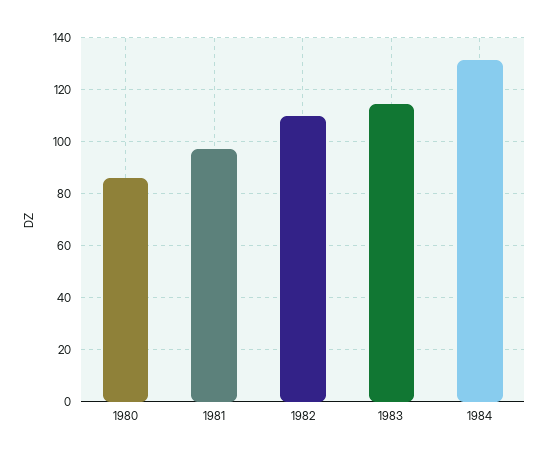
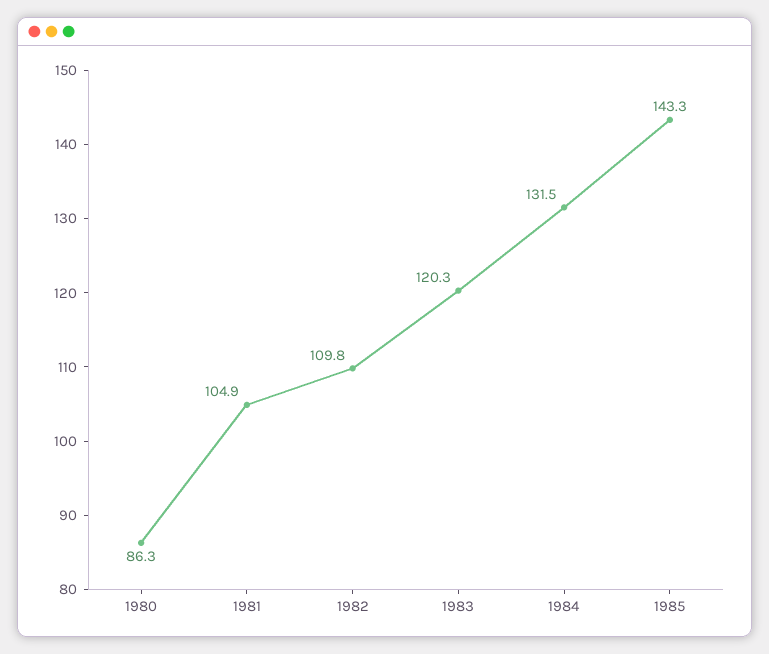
1981: 97.5 -> 104.9
1983: 115 -> 120.3
1985: none -> 143.3

